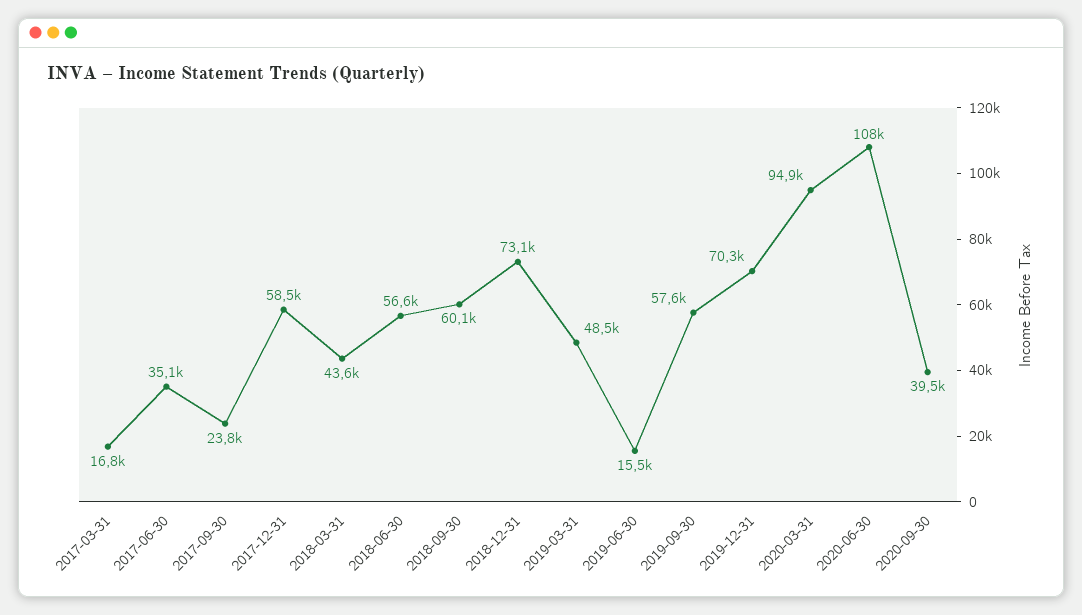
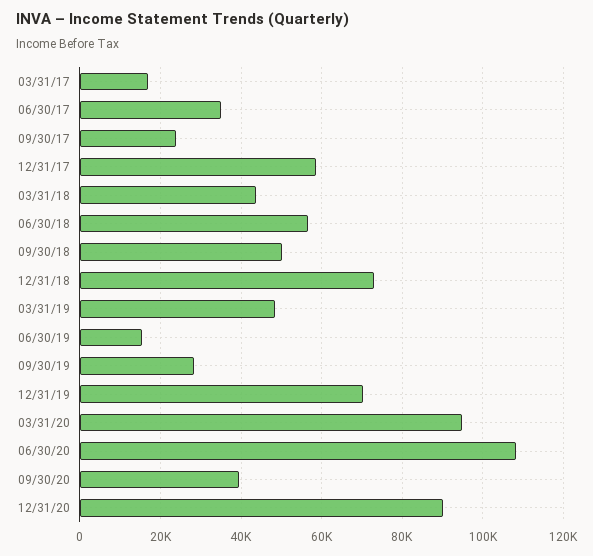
2018-09-30: 60100 -> 50000
2019-09-30: 57600 -> 28000
12/31/20: none -> 90000

